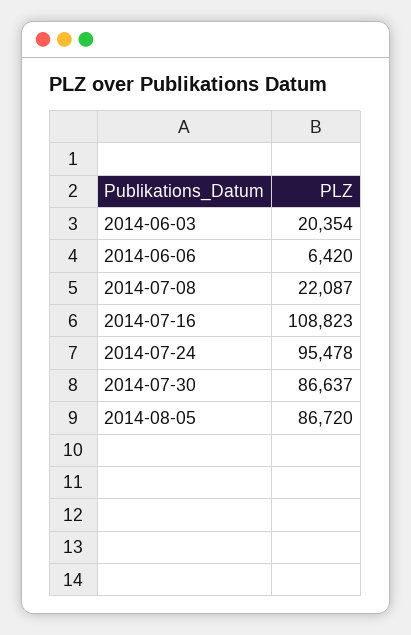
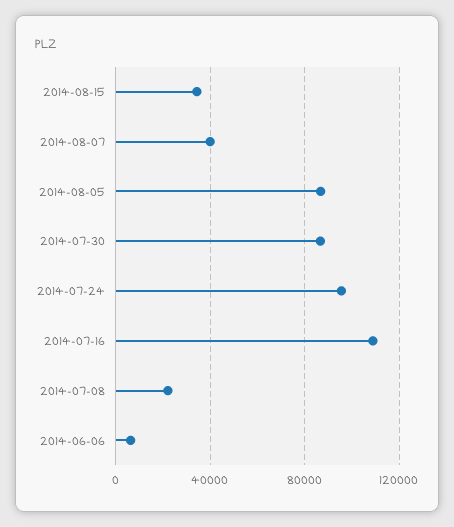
2014-06-03: 20354 -> none
2014-08-15: none -> 35000
2014-08-07: none -> 40000

